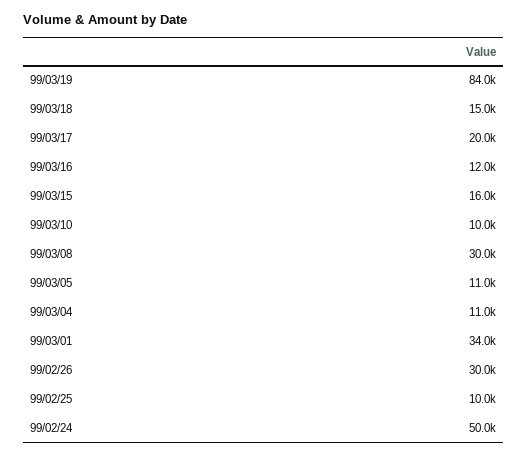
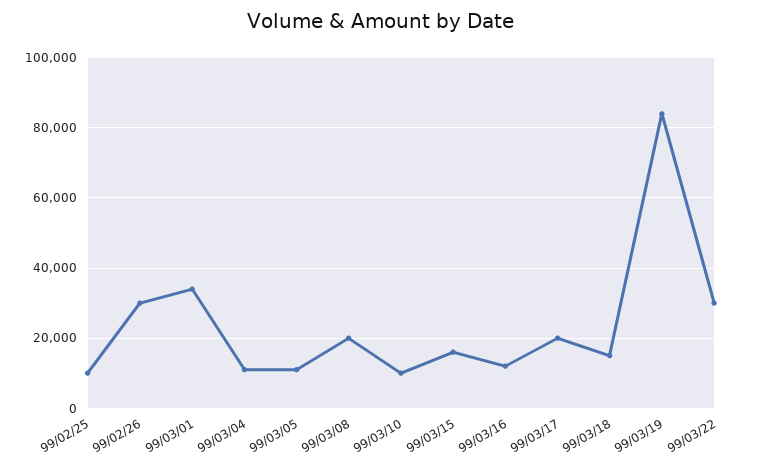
99/03/08: 30000 -> 20000
99/02/24: 50000 -> none
99/03/22: none -> 30000

